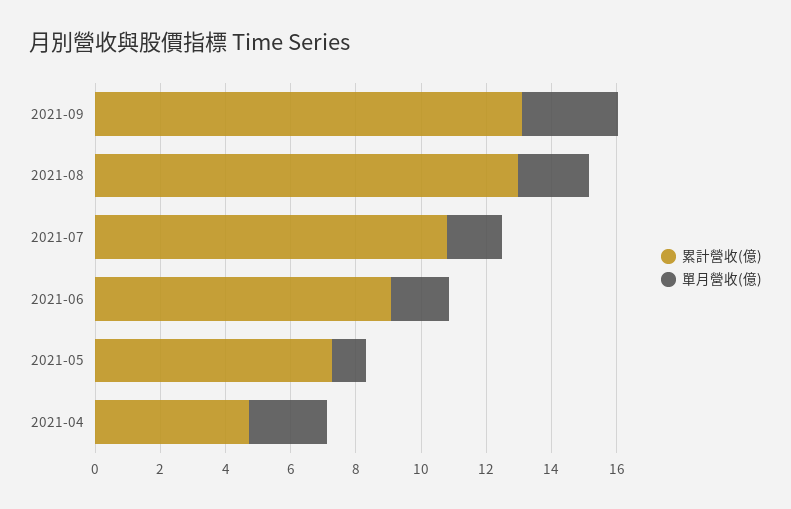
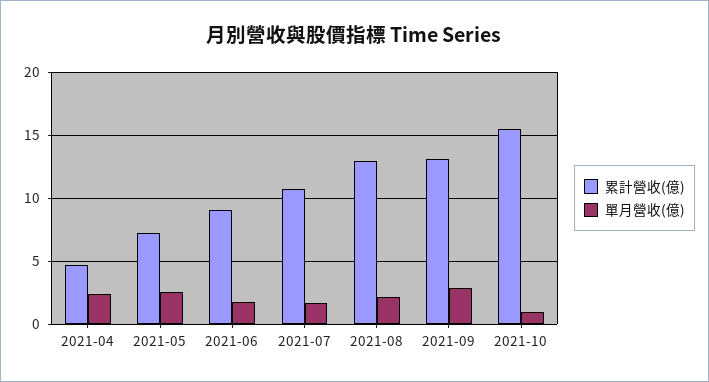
單月營收(億), 2021-05: 1 -> 2.5
累計營收(億), 2021-10: none -> 15.5
單月營收(億), 2021-10: none -> 1

